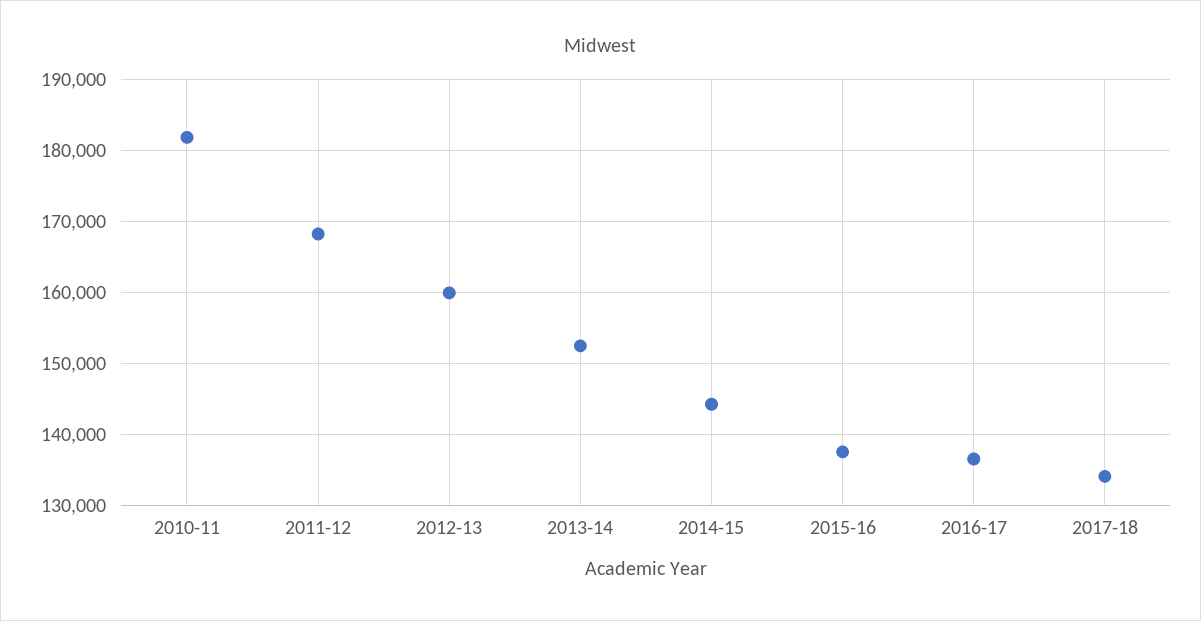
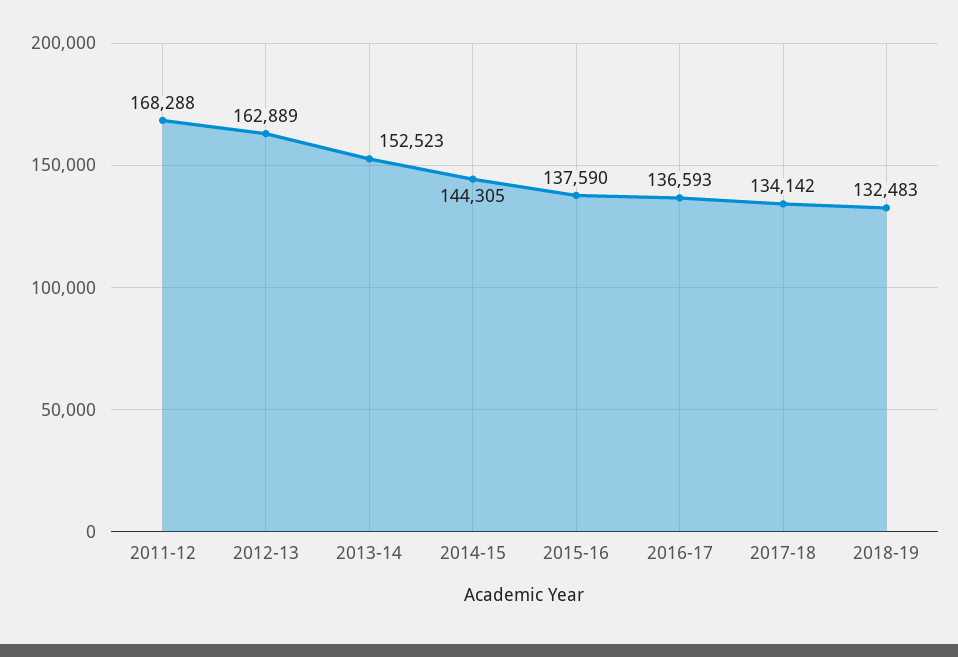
2010-11: 182000 -> none
2012-13: 160000 -> 162889
2018-19: none -> 132483

